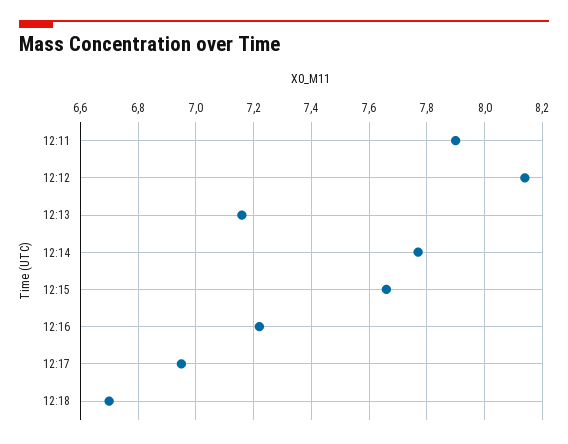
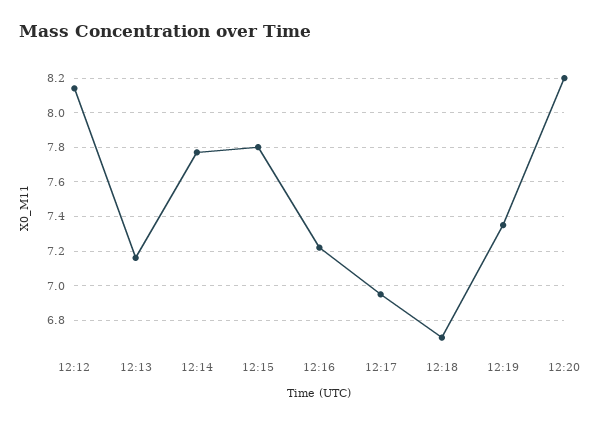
12:11: 7.9 -> none
12:15: 7.65 -> 7.8
12:19: none -> 7.35
12:20: none -> 8.2

